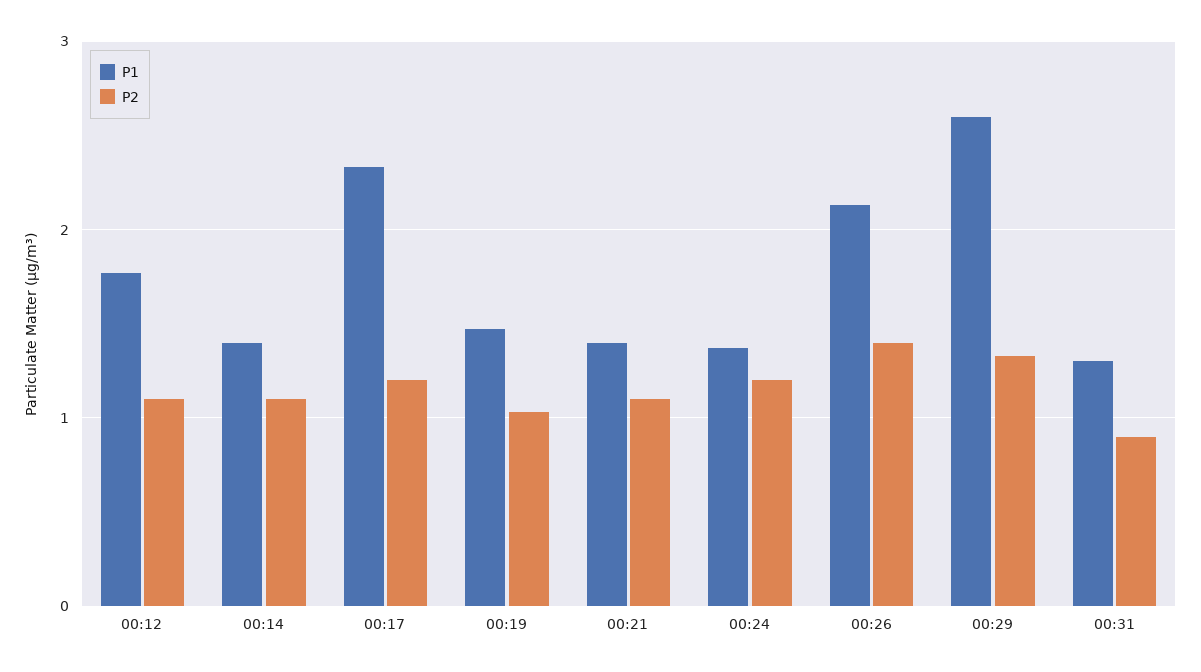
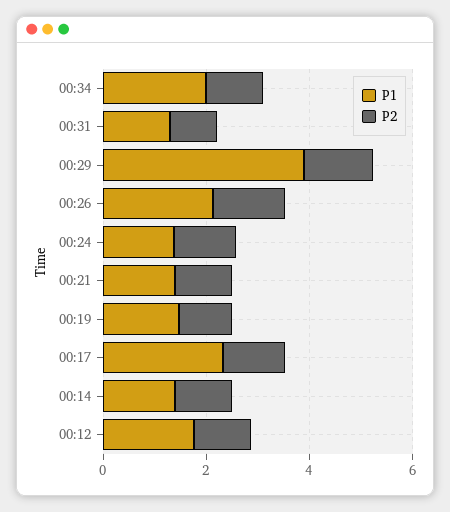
P1, 00:29: 2.6 -> 4
P1, 00:34: none -> 2
P2, 00:34: none -> 1

